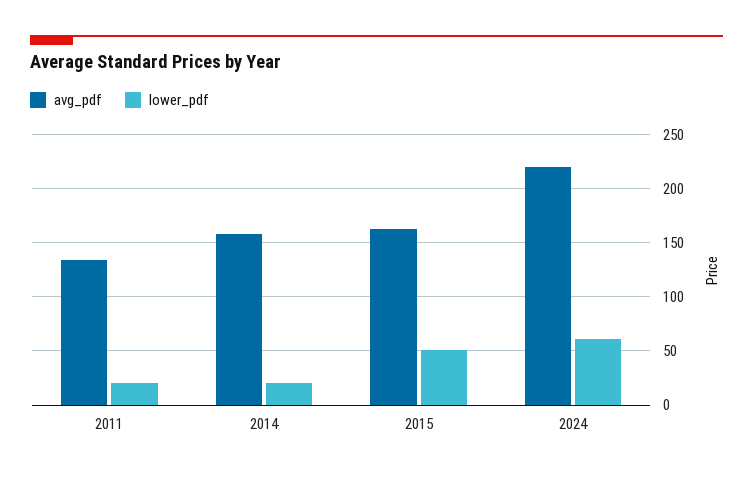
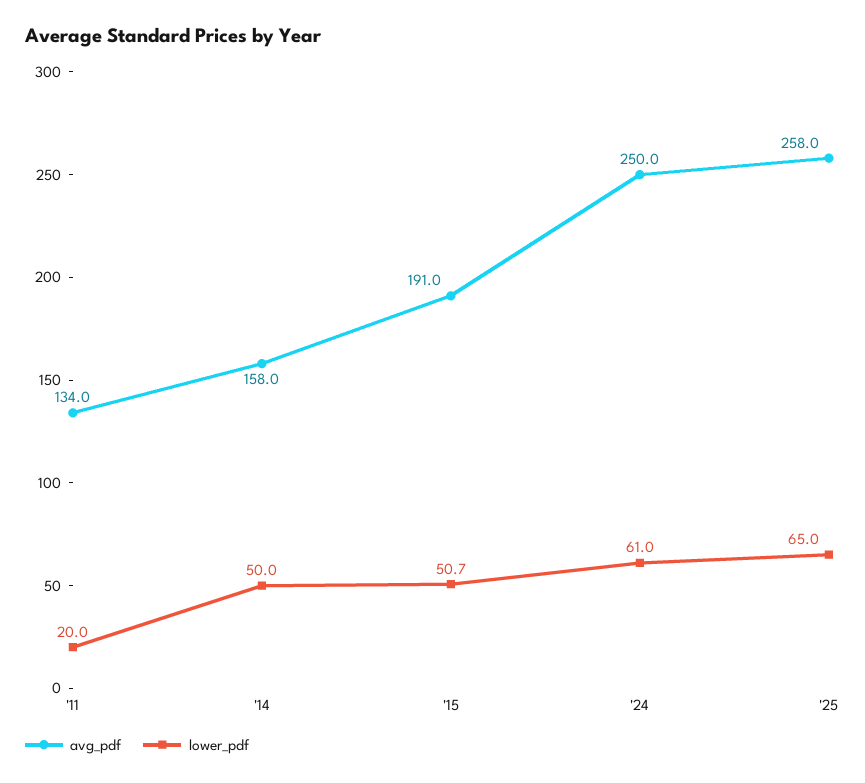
lower_pdf, 2014: 20 -> 50
avg_pdf, 2015: 160 -> 191
avg_pdf, 2024: 220 -> 250
avg_pdf, '25: none -> 258
lower_pdf, '25: none -> 65

